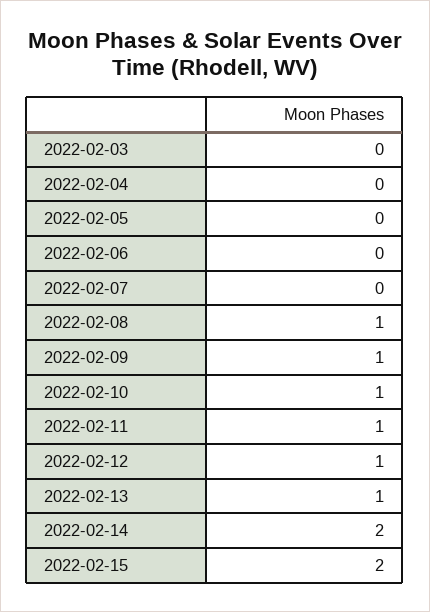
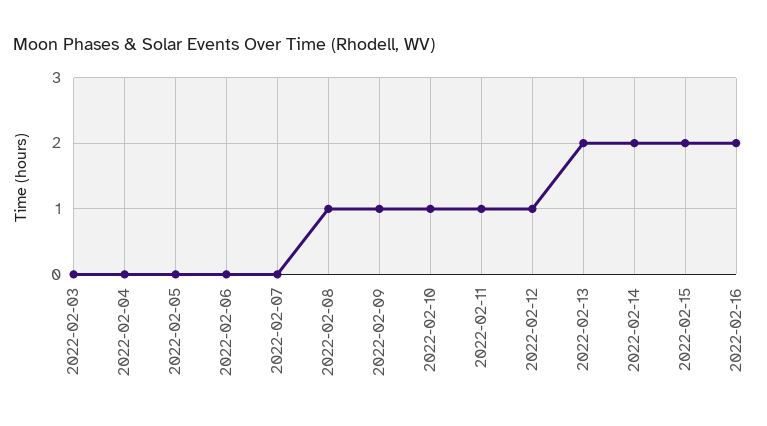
2022-02-13: 1 -> 2
2022-02-16: none -> 2

